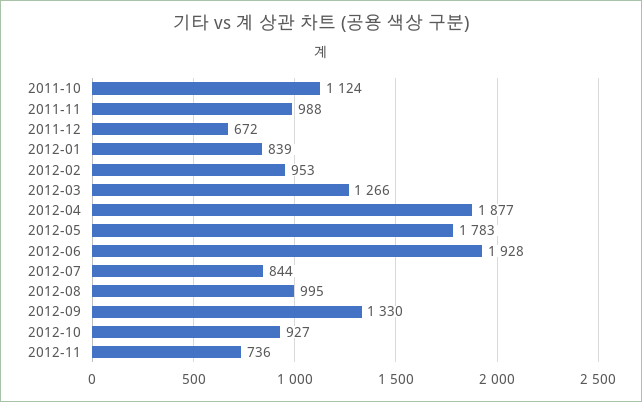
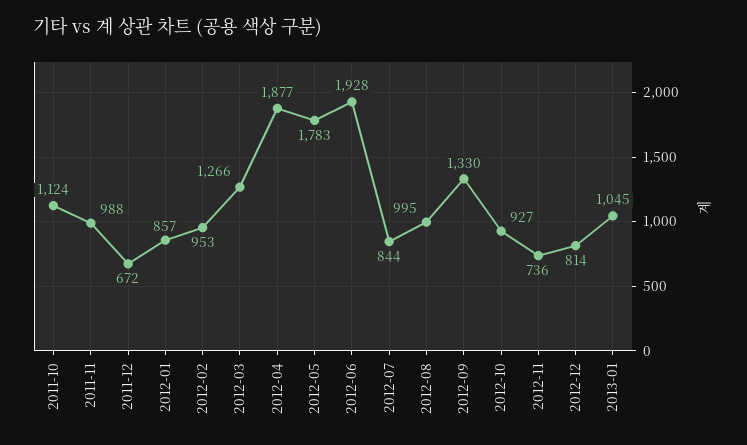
2012-01: 839 -> 857
2012-12: none -> 814
2013-01: none -> 1045

